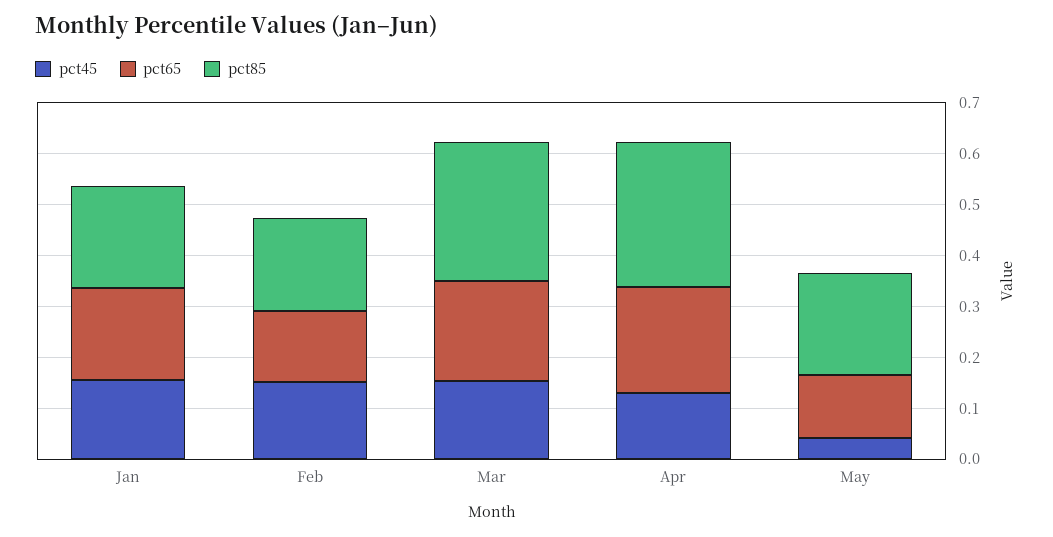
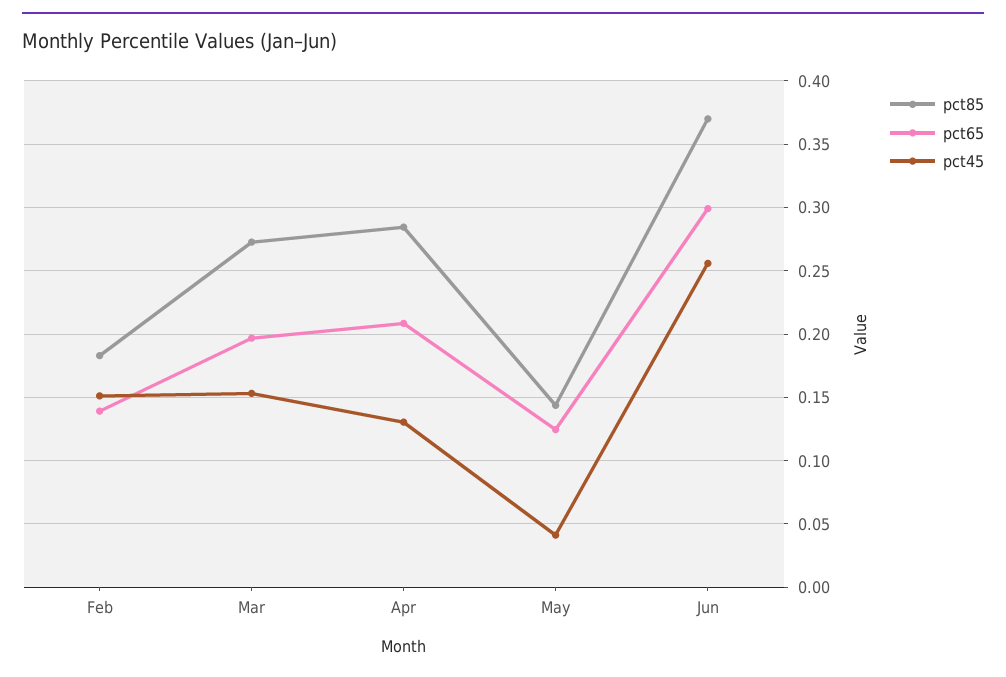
pct45, Jan: 0.16 -> none
pct65, Jan: 0.18 -> none
pct85, Jan: 0.2 -> none
pct85, May: 0.2 -> 0.145
pct85, Jun: none -> 0.37
pct65, Jun: none -> 0.3
pct45, Jun: none -> 0.255

